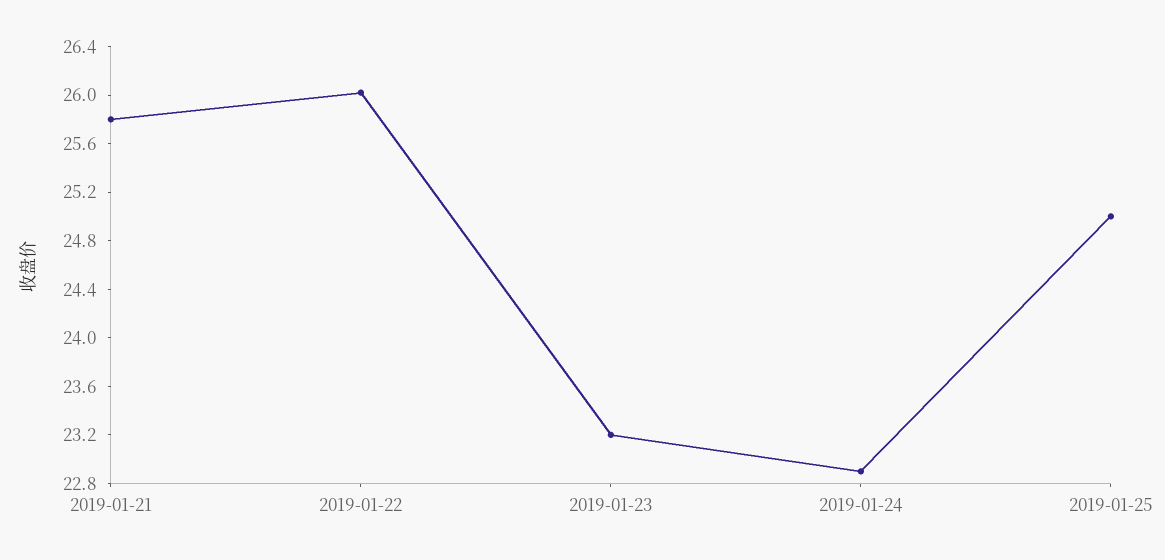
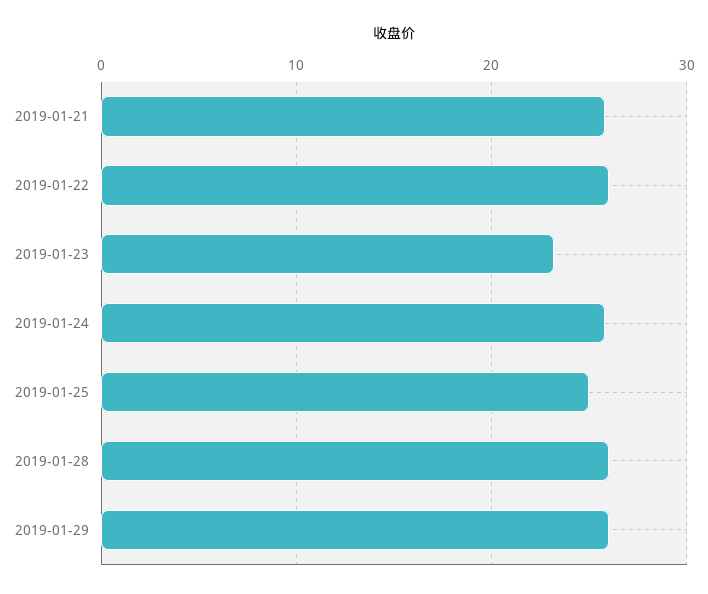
2019-01-24: 22.9 -> 26
2019-01-28: none -> 26
2019-01-29: none -> 26

